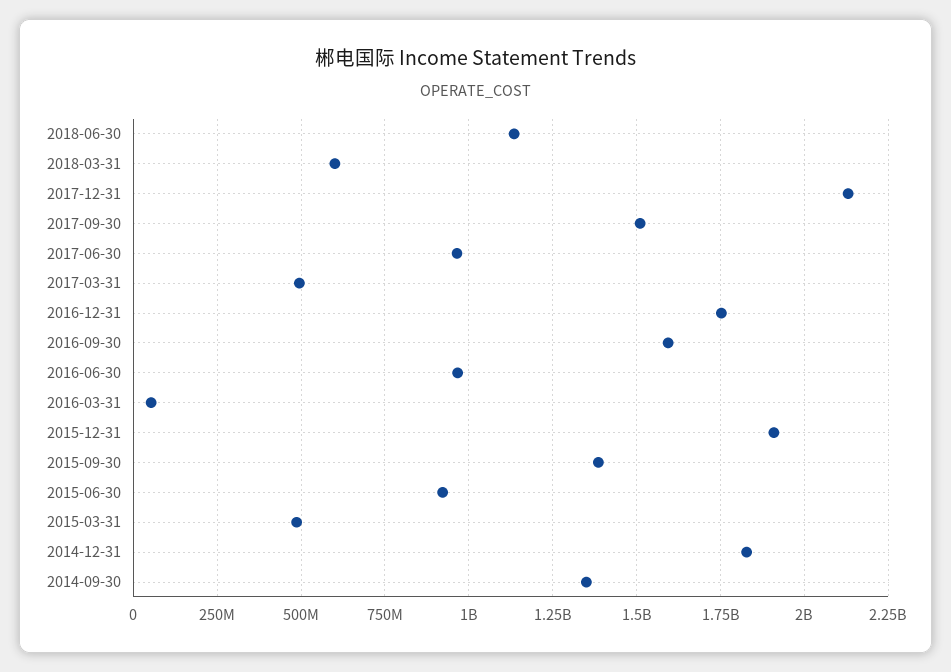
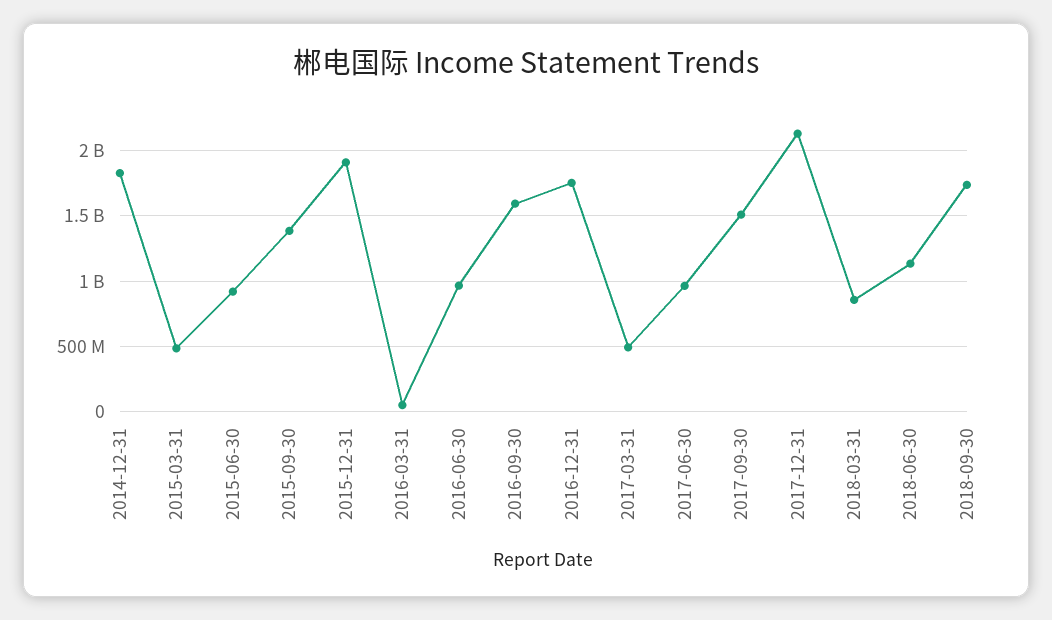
2018-03-31: 600000000 -> 850000000
2014-09-30: 1350000000 -> none
2018-09-30: none -> 1750000000

